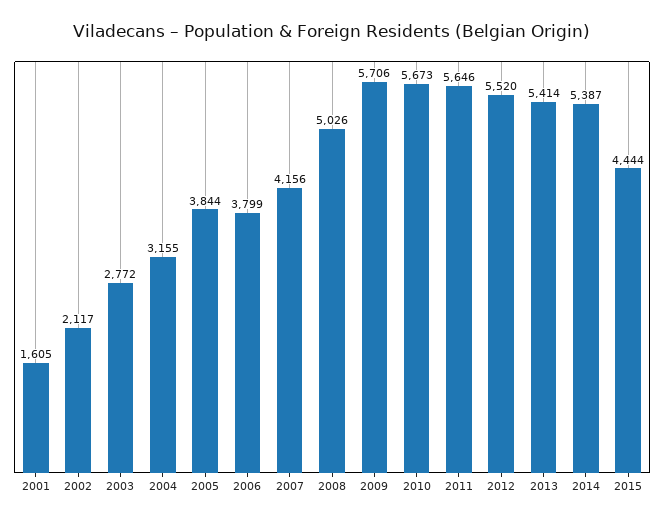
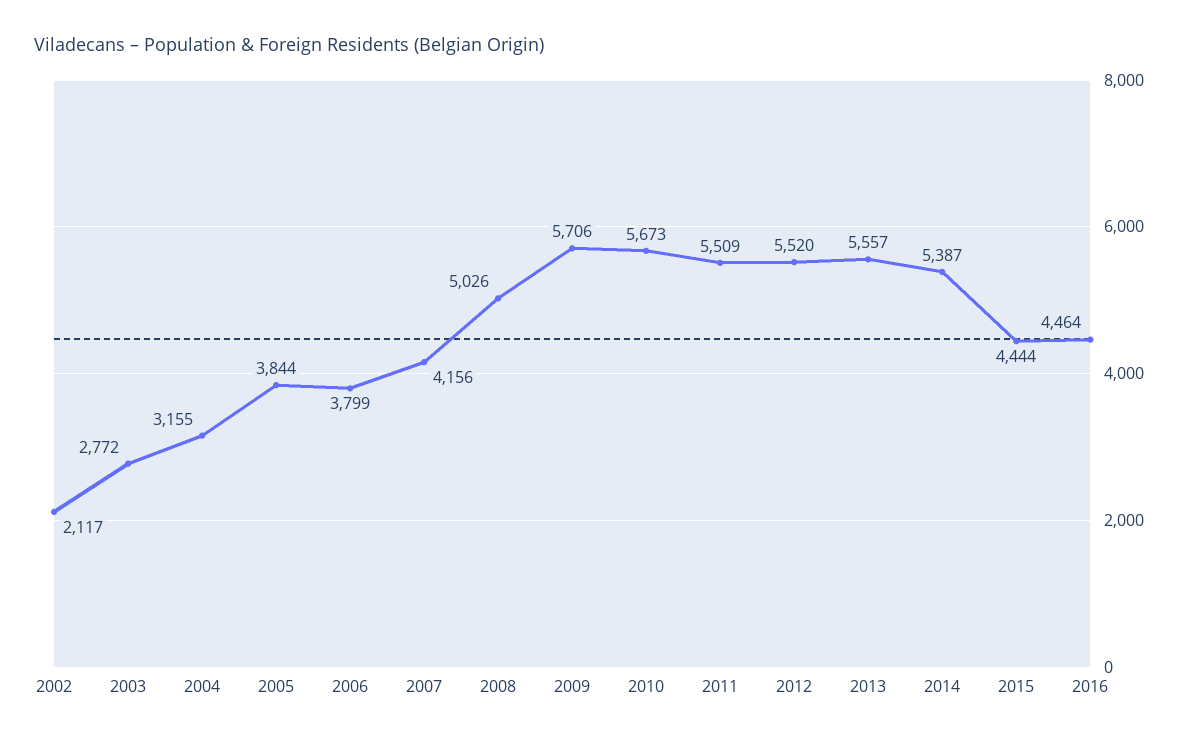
2001: 1605 -> none
2011: 5646 -> 5509
2013: 5414 -> 5557
2016: none -> 4464

